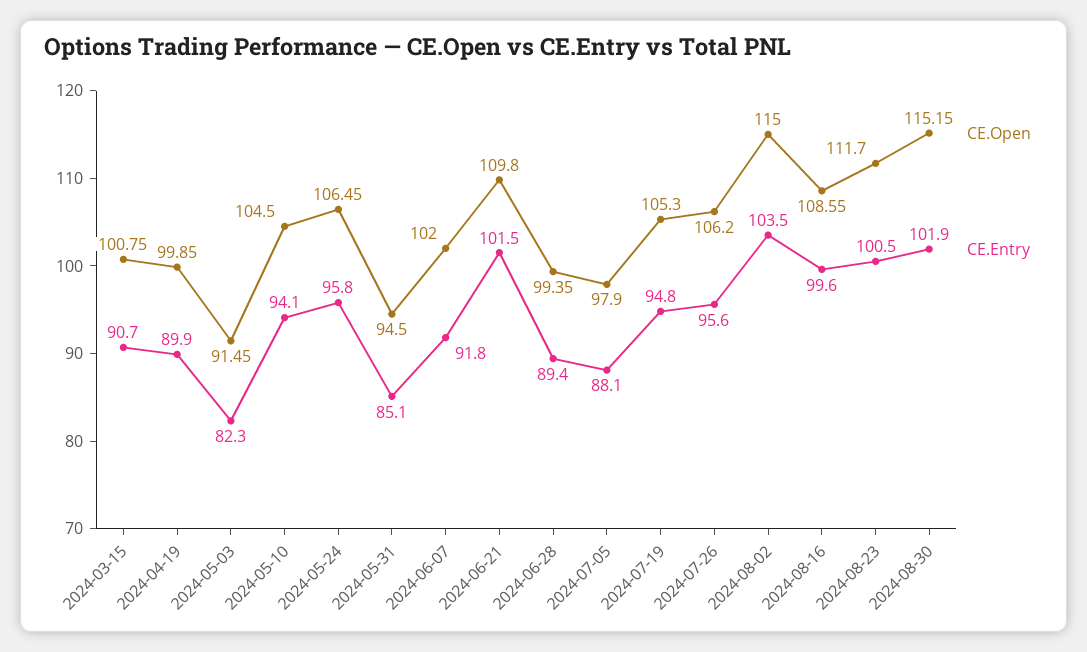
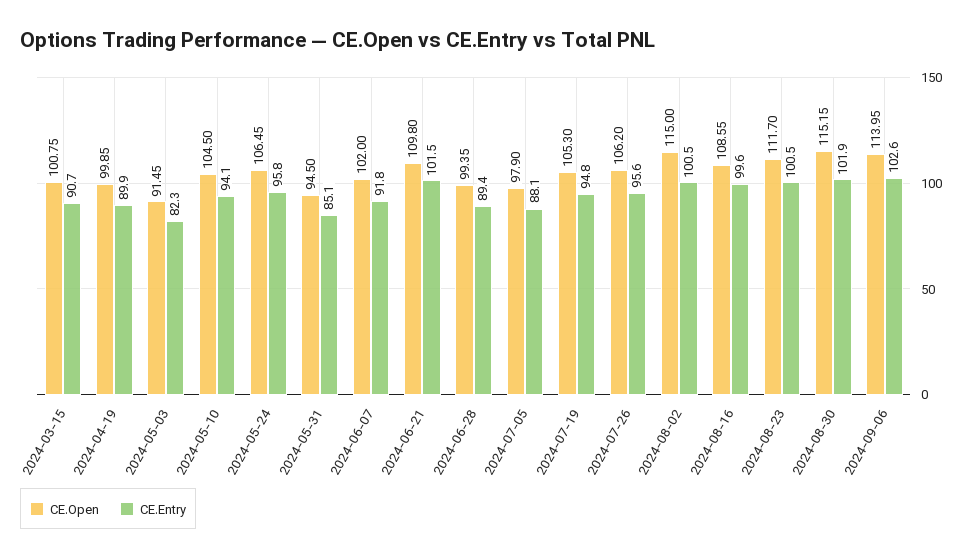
CE.Entry, 2024-08-02: 103.5 -> 100.5
CE.Open, 2024-09-06: none -> 113.95
CE.Entry, 2024-09-06: none -> 102.6

